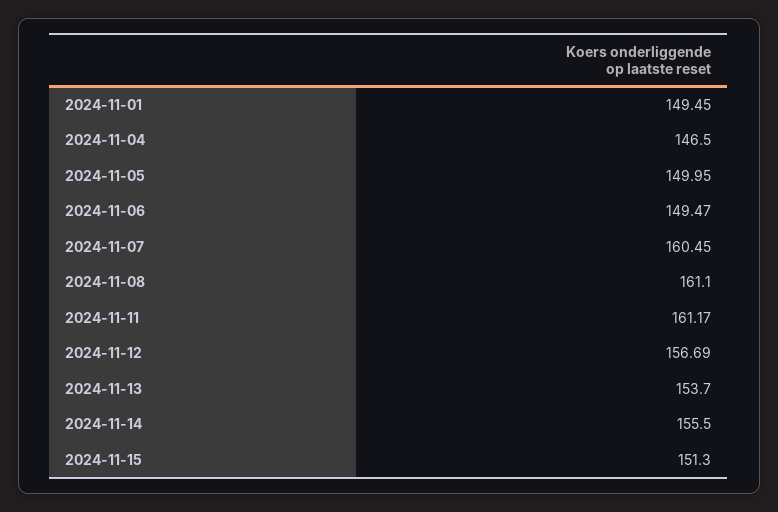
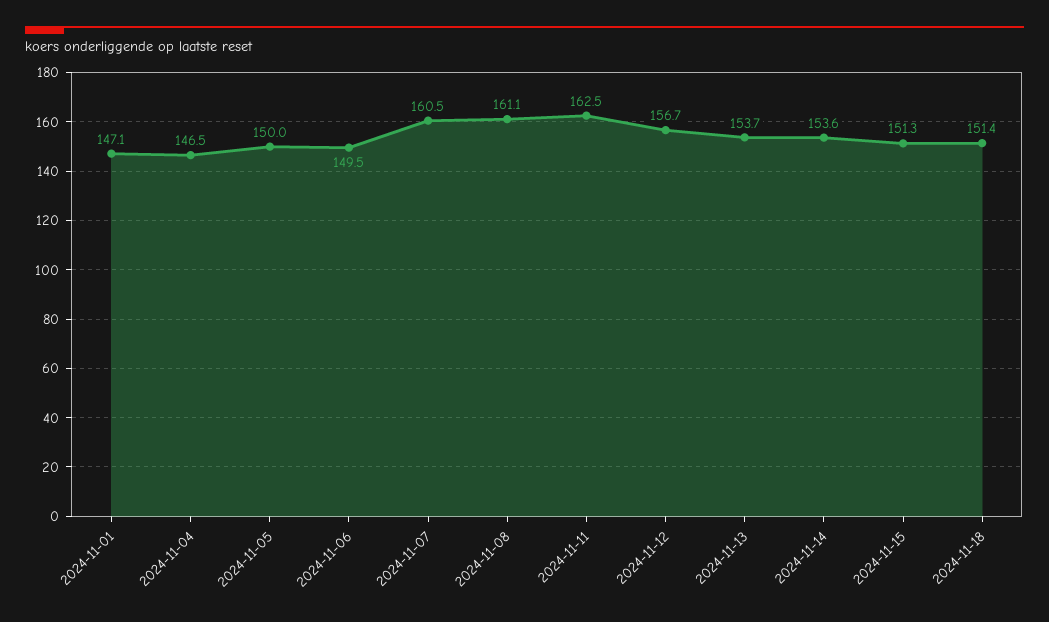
2024-11-01: 149.45 -> 147.1
2024-11-11: 161.17 -> 162.5
2024-11-14: 155.5 -> 153.6
2024-11-18: none -> 151.4

